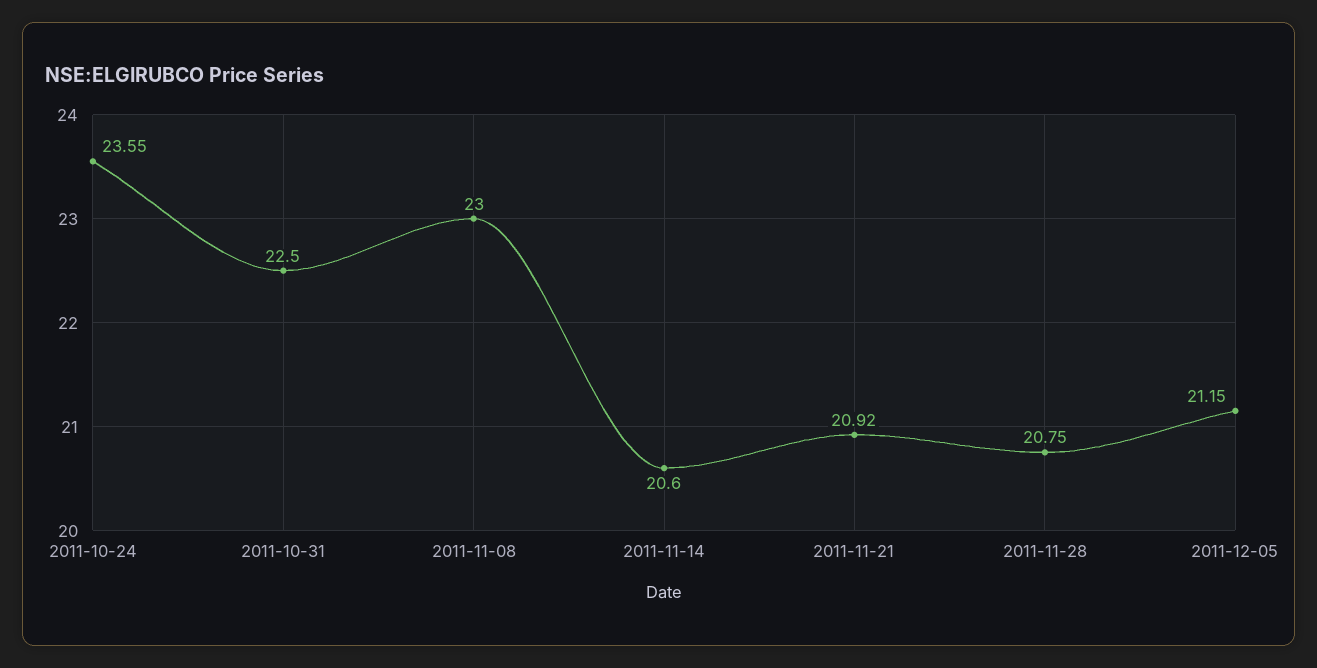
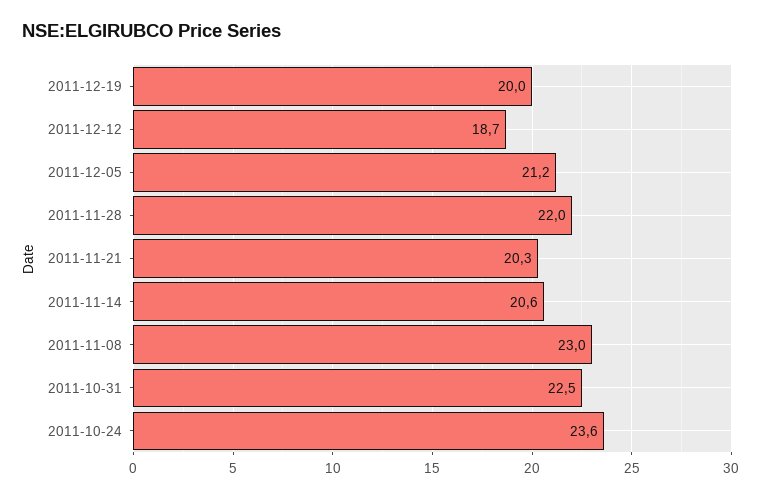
2011-11-21: 20.92 -> 20.3
2011-11-28: 20.75 -> 22
2011-12-19: none -> 20
2011-12-12: none -> 18.7

